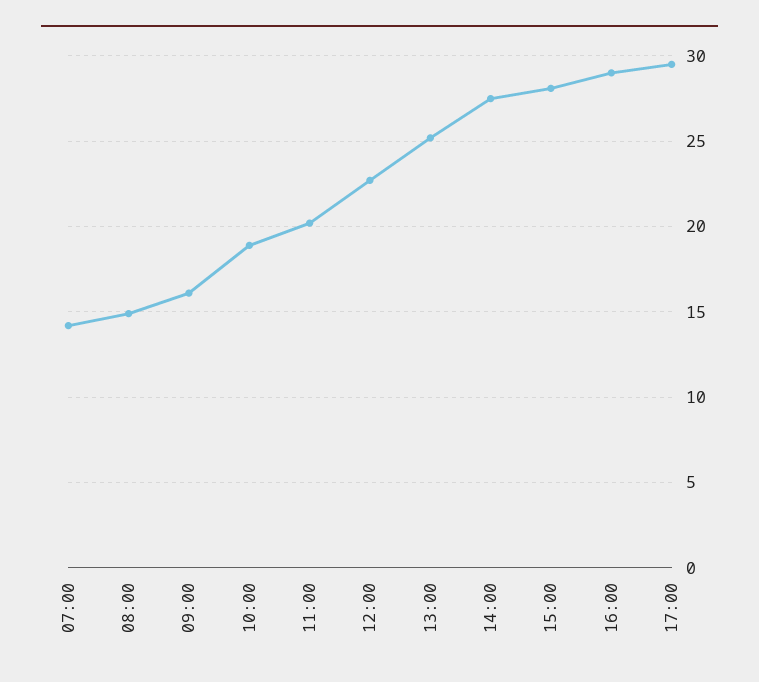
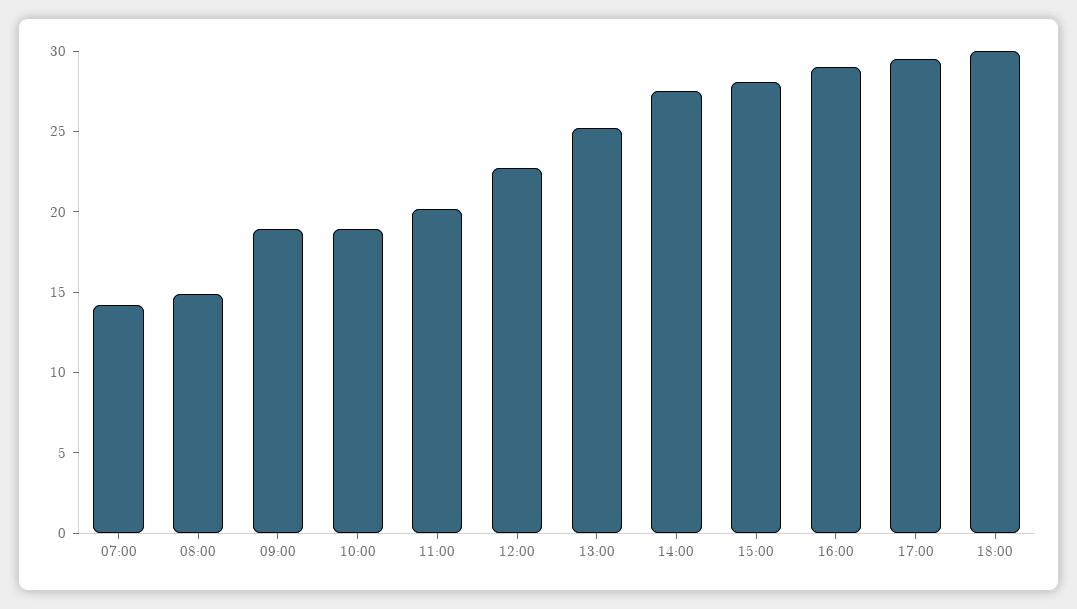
09:00: 16 -> 19
18:00: none -> 30

